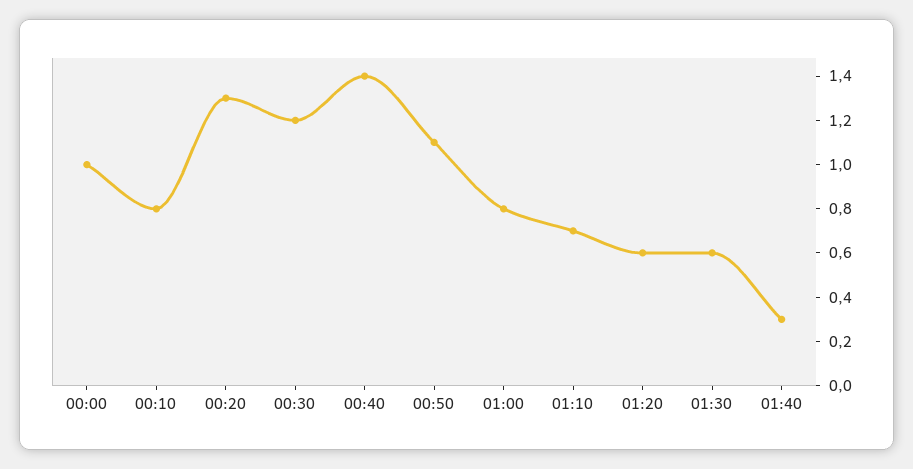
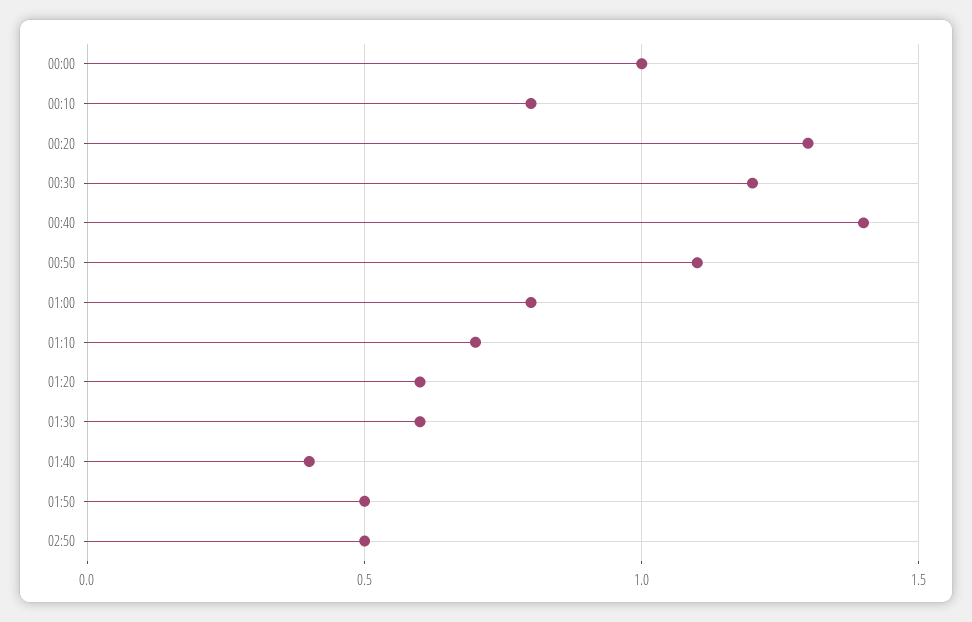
01:40: 0.3 -> 0.4
01:50: none -> 0.5
02:50: none -> 0.5

